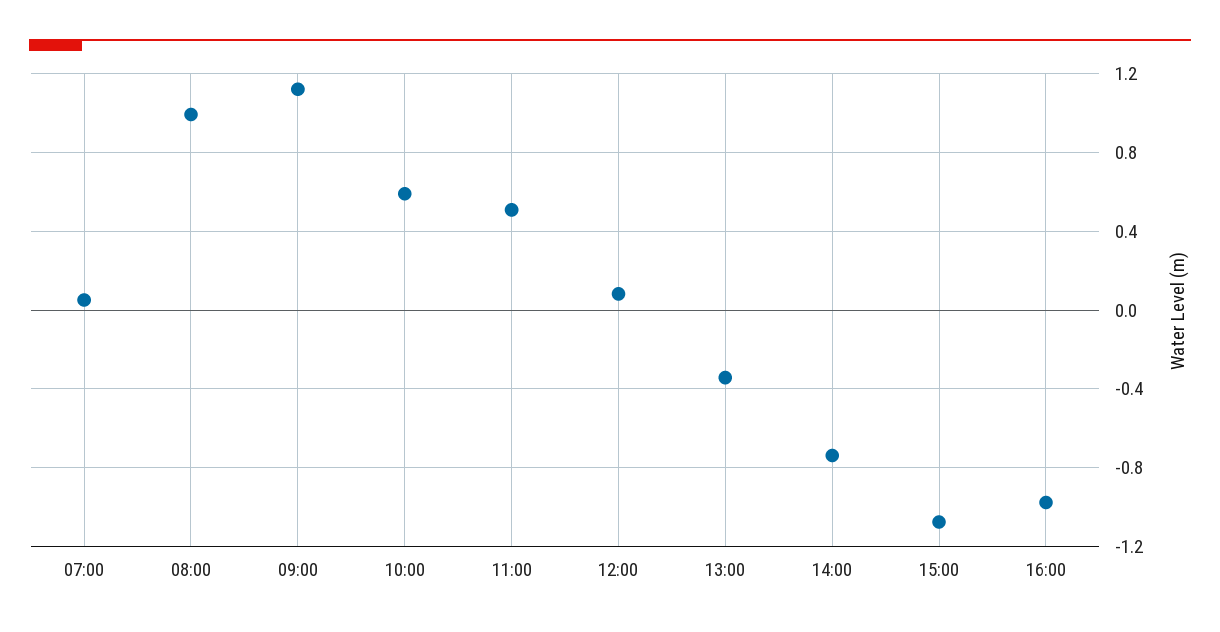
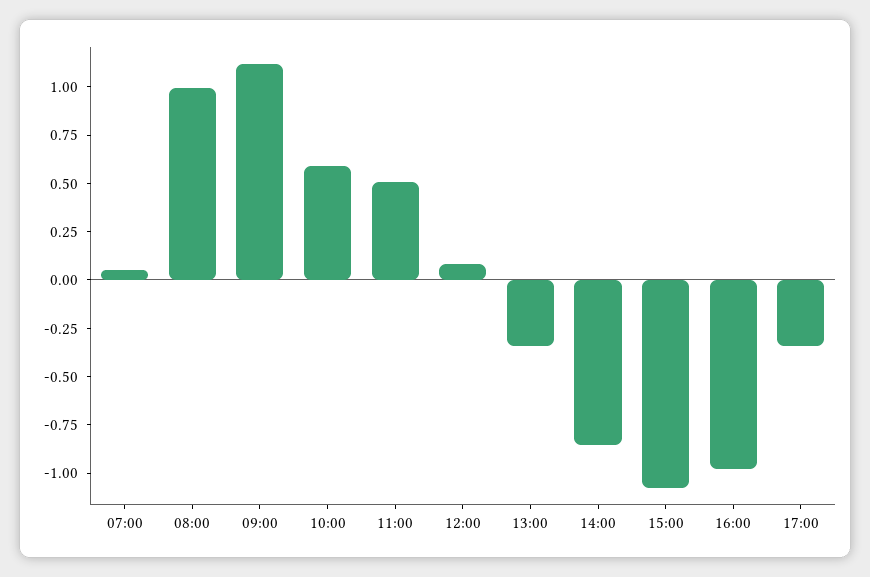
14:00: -0.75 -> -0.85
17:00: none -> -0.35

